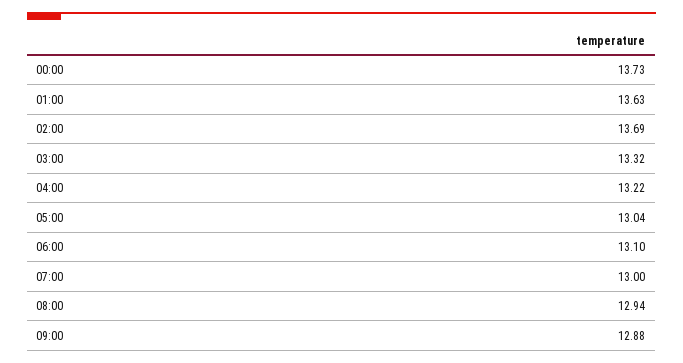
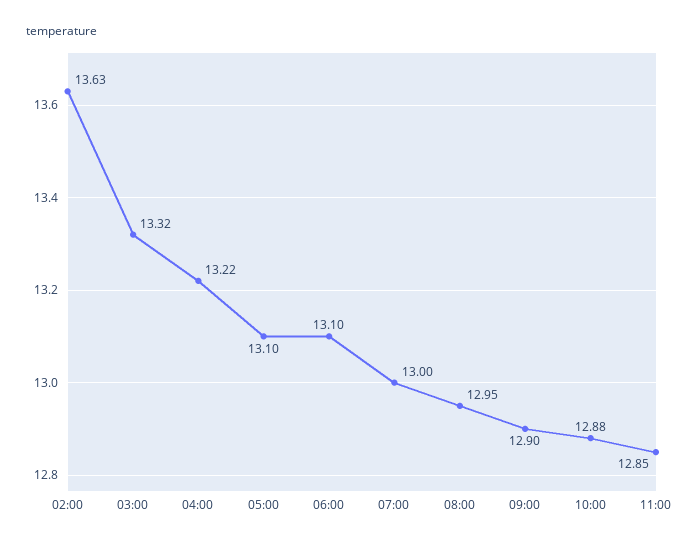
00:00: 13.73 -> none
01:00: 13.63 -> none
02:00: 13.69 -> 13.63
05:00: 13.04 -> 13.1
08:00: 12.94 -> 12.95
09:00: 12.88 -> 12.9
10:00: none -> 12.88
11:00: none -> 12.85

